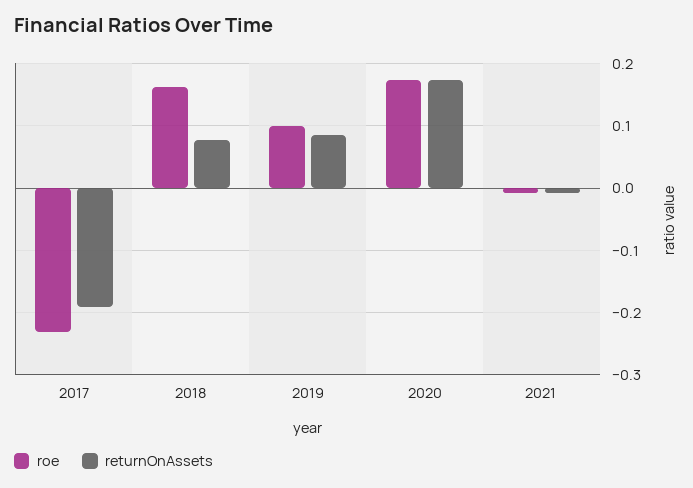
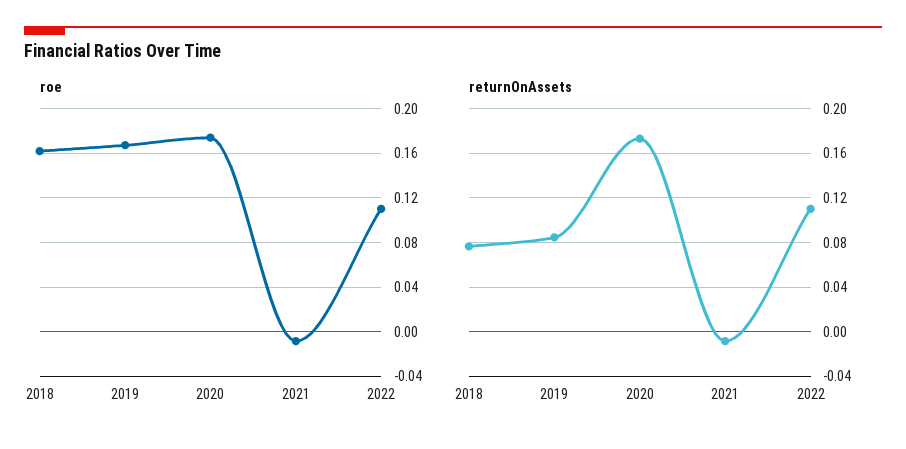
roe, 2017: -0.23 -> none
returnOnAssets, 2017: -0.19 -> none
roe, 2019: 0.1 -> 0.17
roe, 2022: none -> 0.11
returnOnAssets, 2022: none -> 0.11

